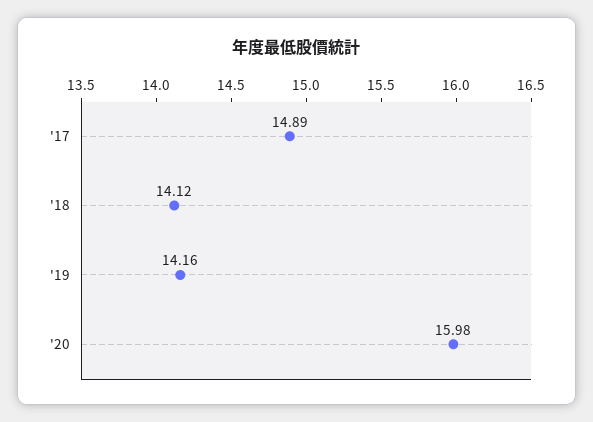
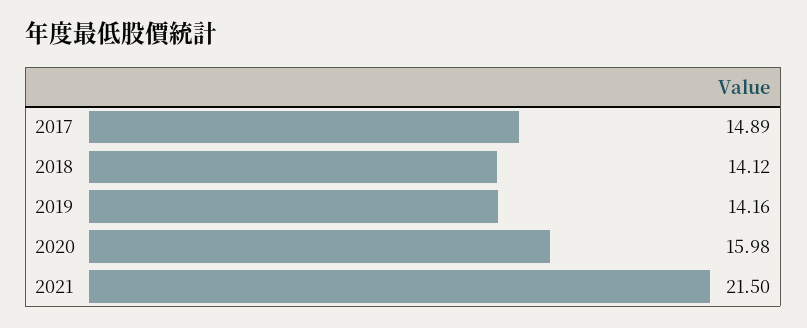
2021: none -> 21.5

